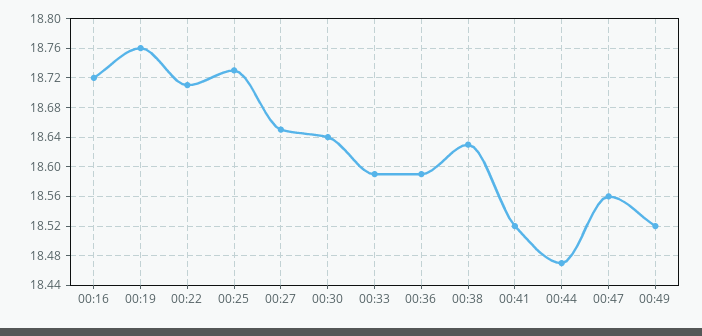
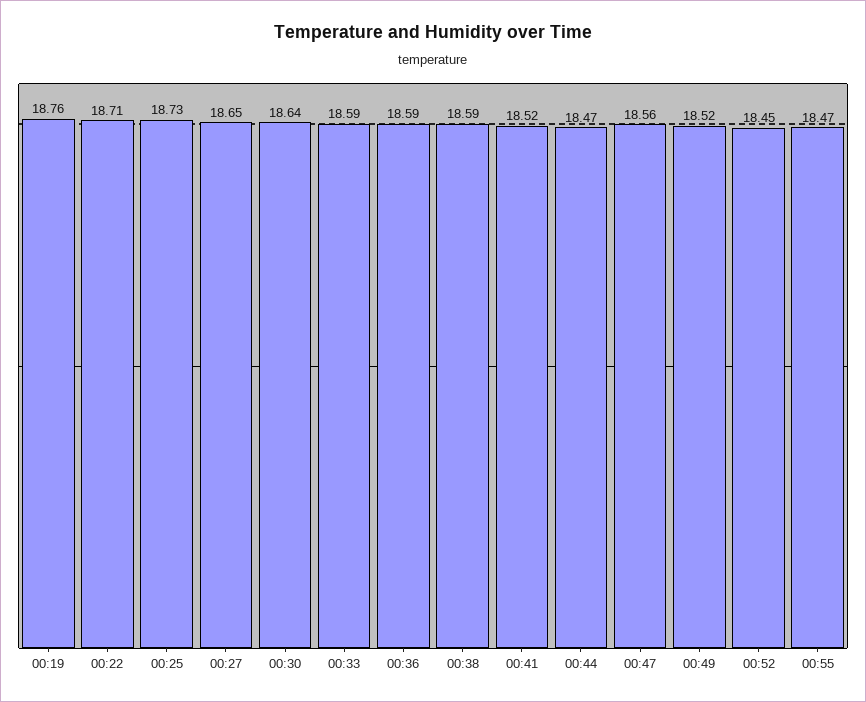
00:16: 18.72 -> none
00:38: 18.63 -> 18.59
00:52: none -> 18.45
00:55: none -> 18.47

